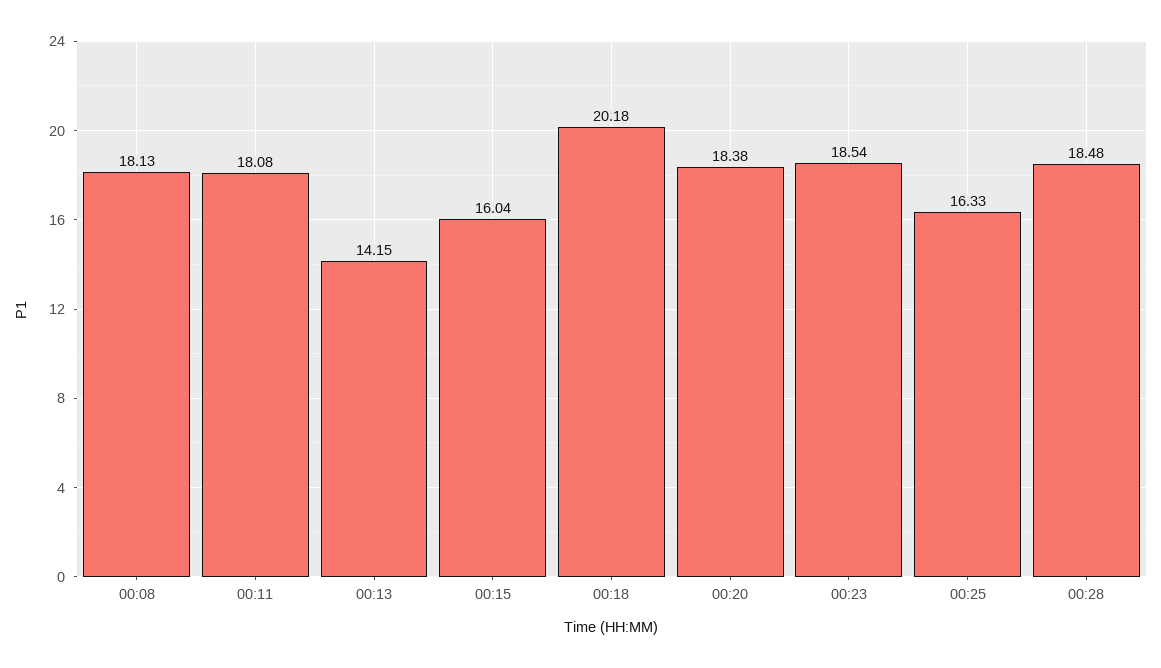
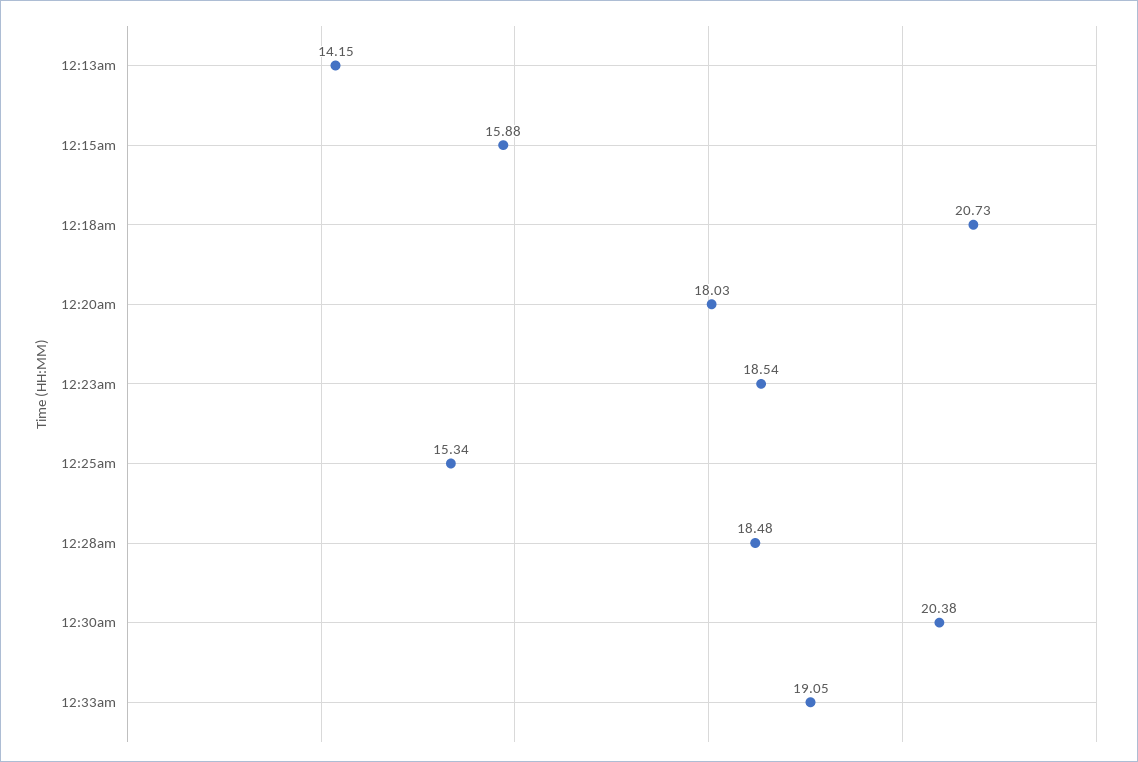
00:08: 18.13 -> none
00:11: 18.08 -> none
00:15: 16.04 -> 15.88
00:18: 20.18 -> 20.73
00:20: 18.38 -> 18.03
00:25: 16.33 -> 15.34
12:30am: none -> 20.38
12:33am: none -> 19.05

